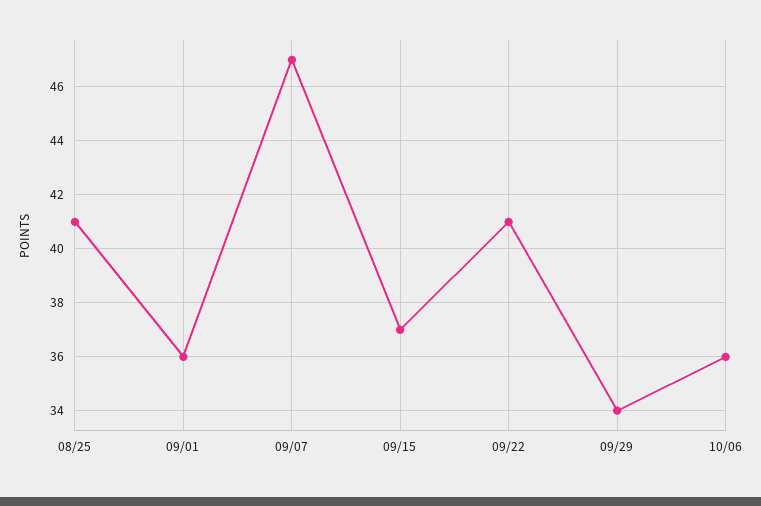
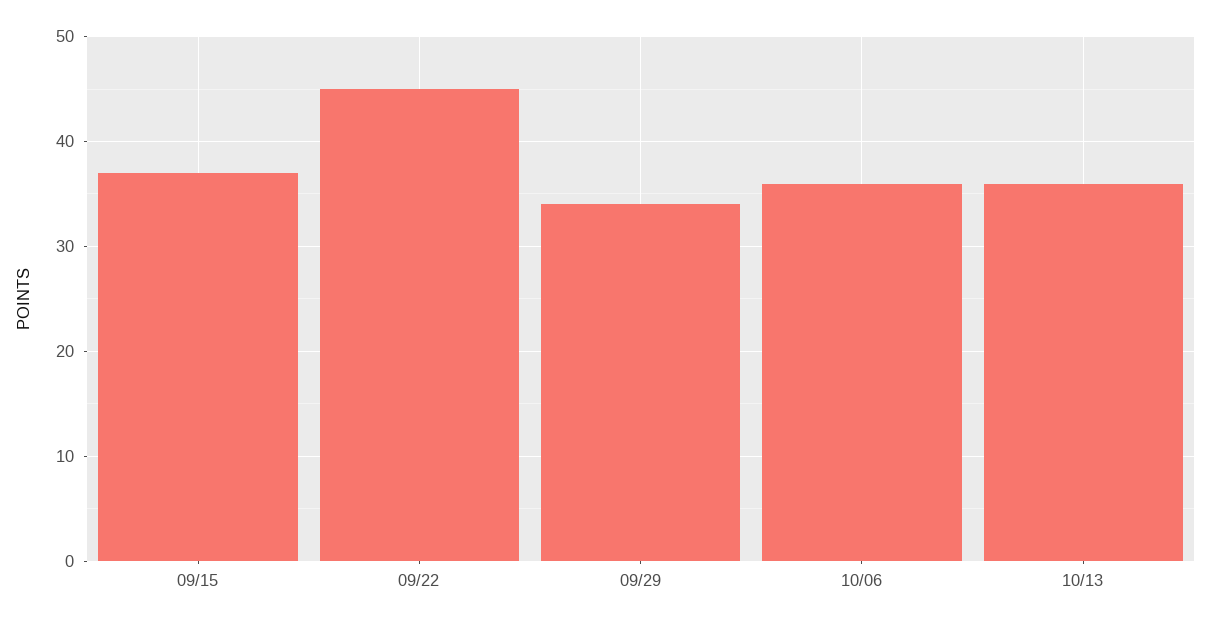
08/25: 41 -> none
09/01: 36 -> none
09/07: 47 -> none
09/22: 41 -> 45
10/13: none -> 36

